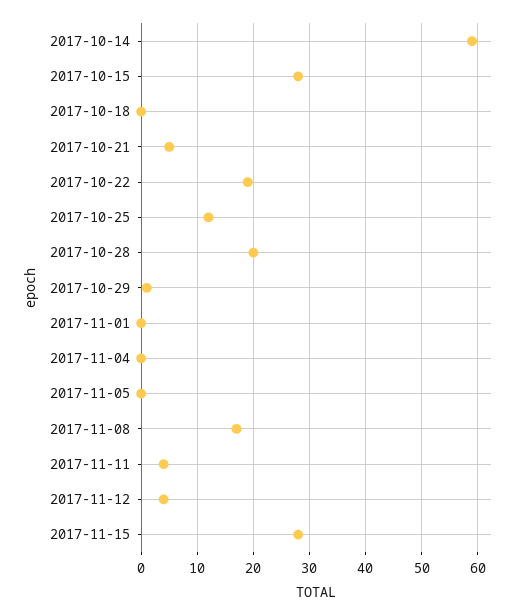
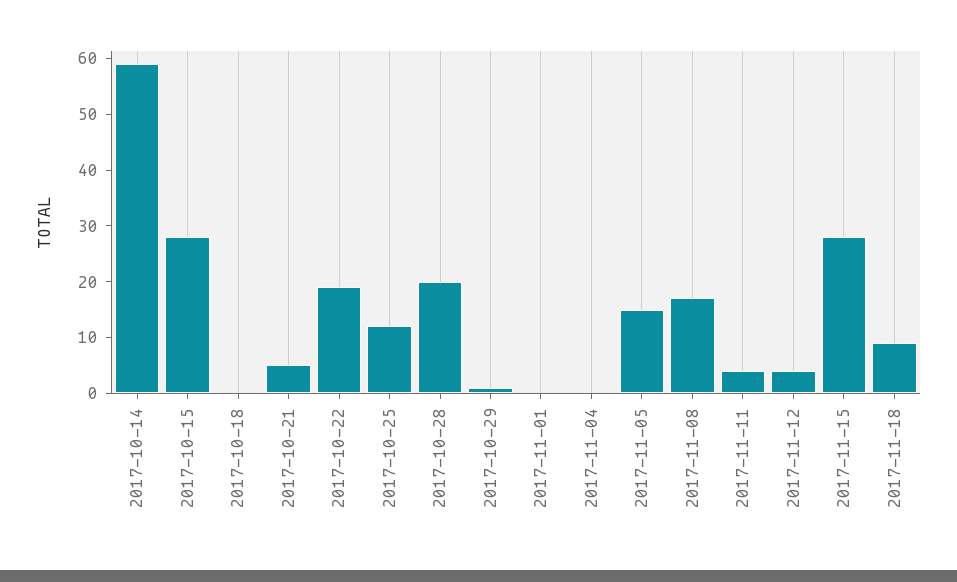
2017-11-05: 0 -> 15
2017-11-18: none -> 10

